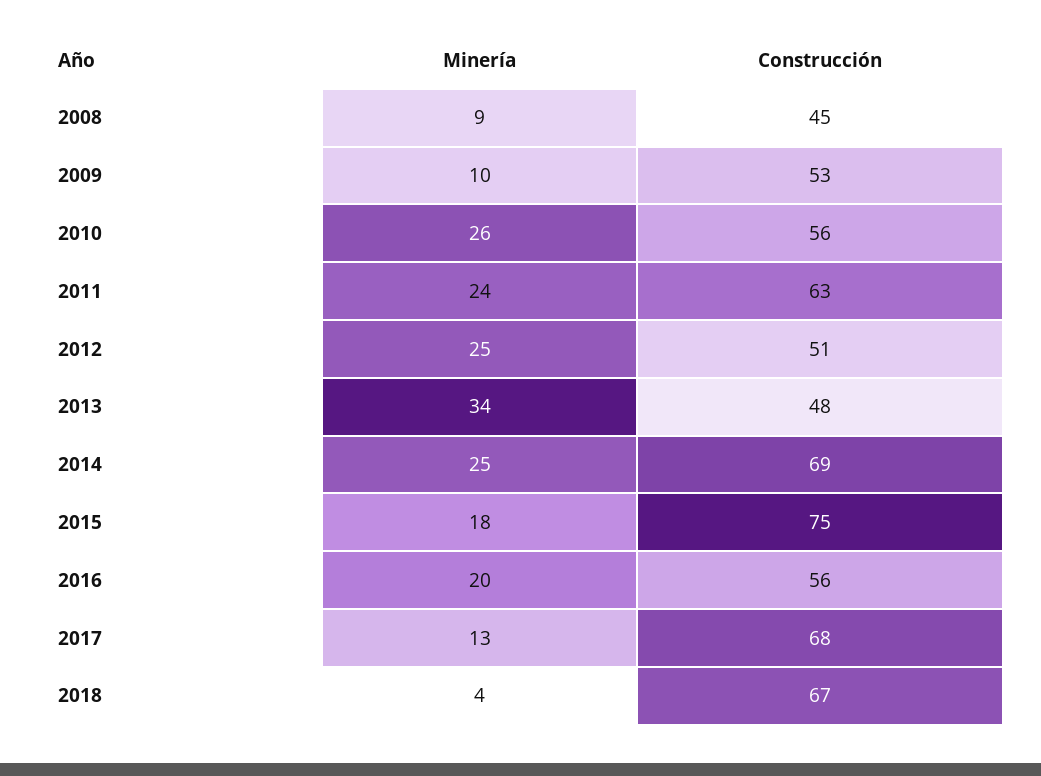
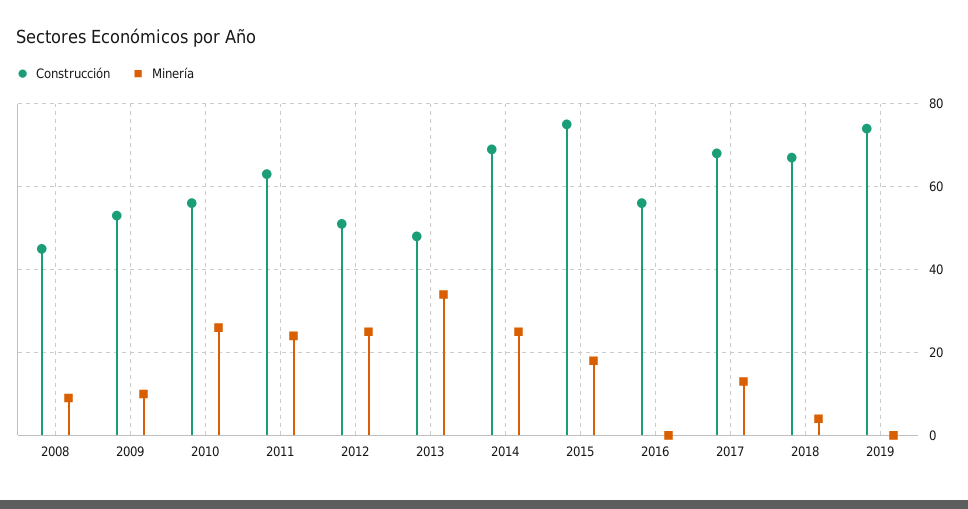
Minería, 2016: 20 -> 0
Construcción, 2019: none -> 75
Minería, 2019: none -> 0

